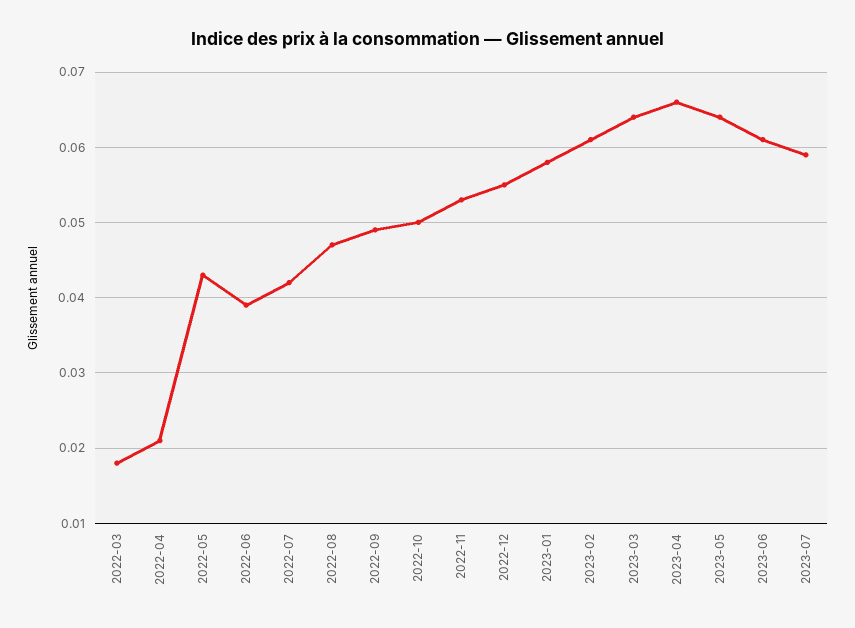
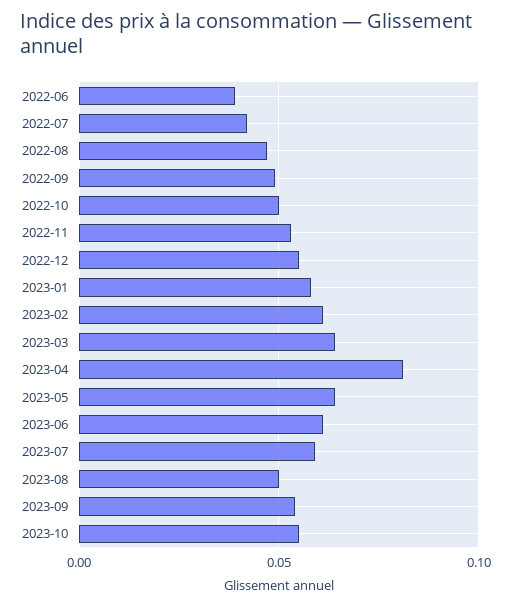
2022-03: 0.018 -> none
2022-04: 0.021 -> none
2022-05: 0.043 -> none
2023-04: 0.066 -> 0.08
2023-08: none -> 0.05
2023-09: none -> 0.055
2023-10: none -> 0.055

